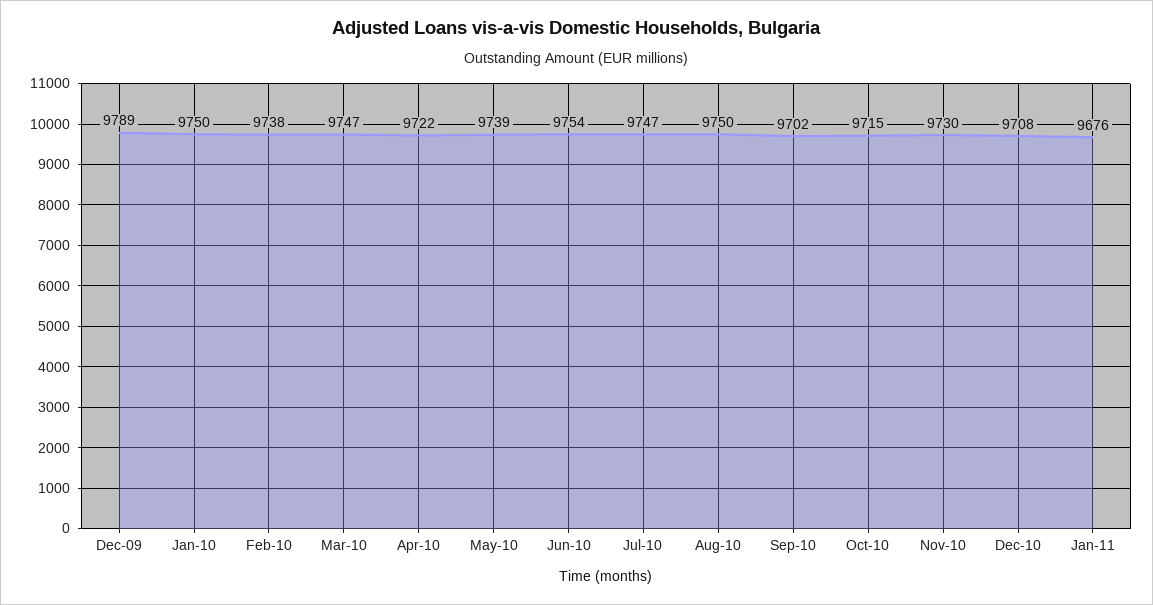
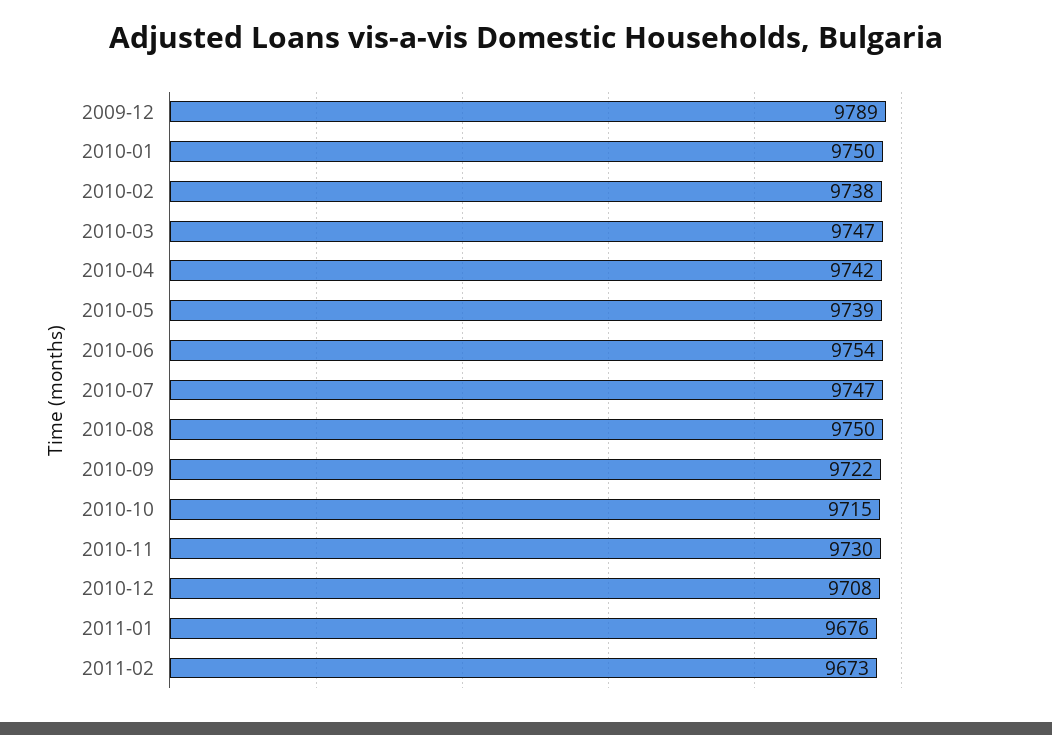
Apr-10: 9722 -> 9742
Sep-10: 9702 -> 9722
2011-02: none -> 9673

